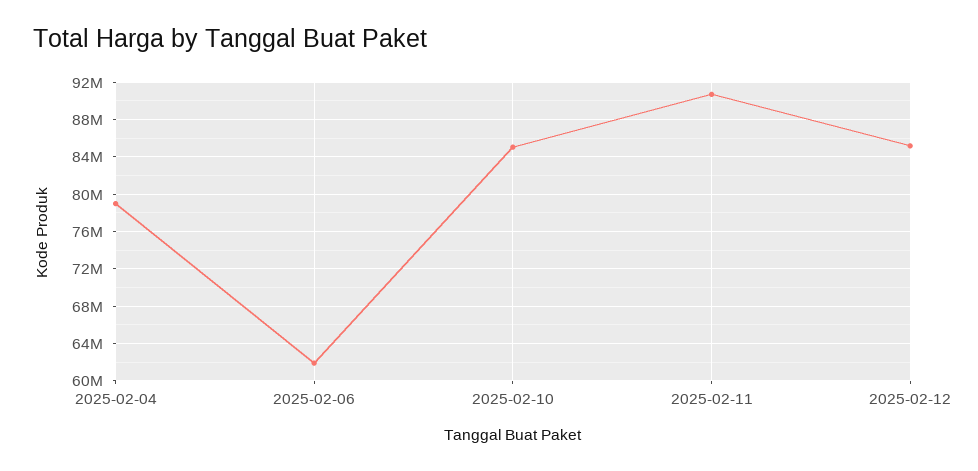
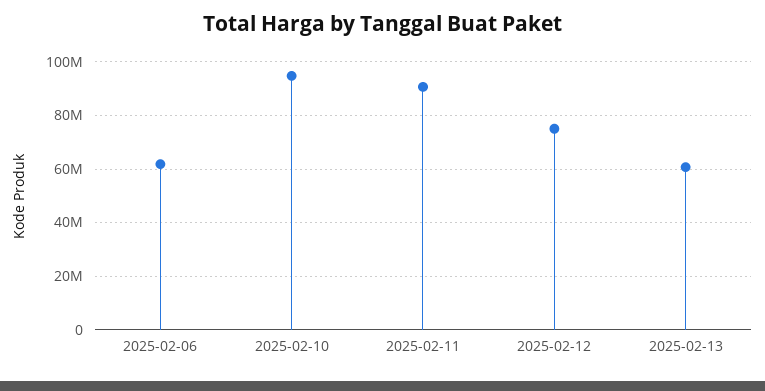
2025-02-04: 79000000 -> none
2025-02-10: 85000000 -> 95000000
2025-02-12: 85000000 -> 75000000
2025-02-13: none -> 60000000

